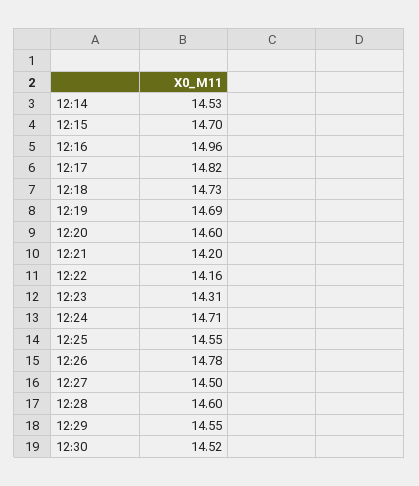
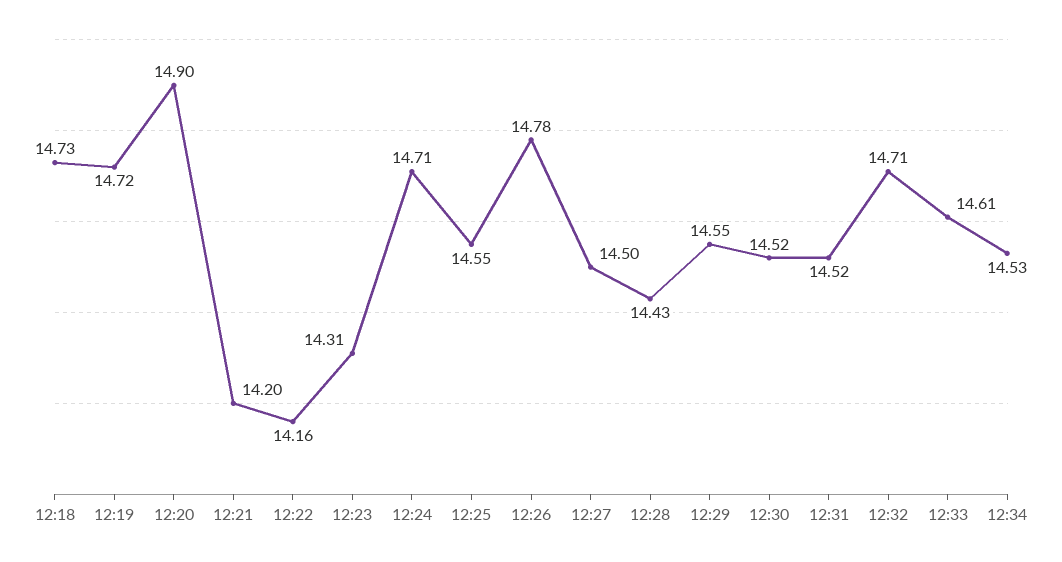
12:14: 14.53 -> none
12:15: 14.7 -> none
12:16: 14.96 -> none
12:17: 14.82 -> none
12:19: 14.69 -> 14.72
12:20: 14.6 -> 14.9
12:28: 14.6 -> 14.43
12:31: none -> 14.52
12:32: none -> 14.71
12:33: none -> 14.61
12:34: none -> 14.53

